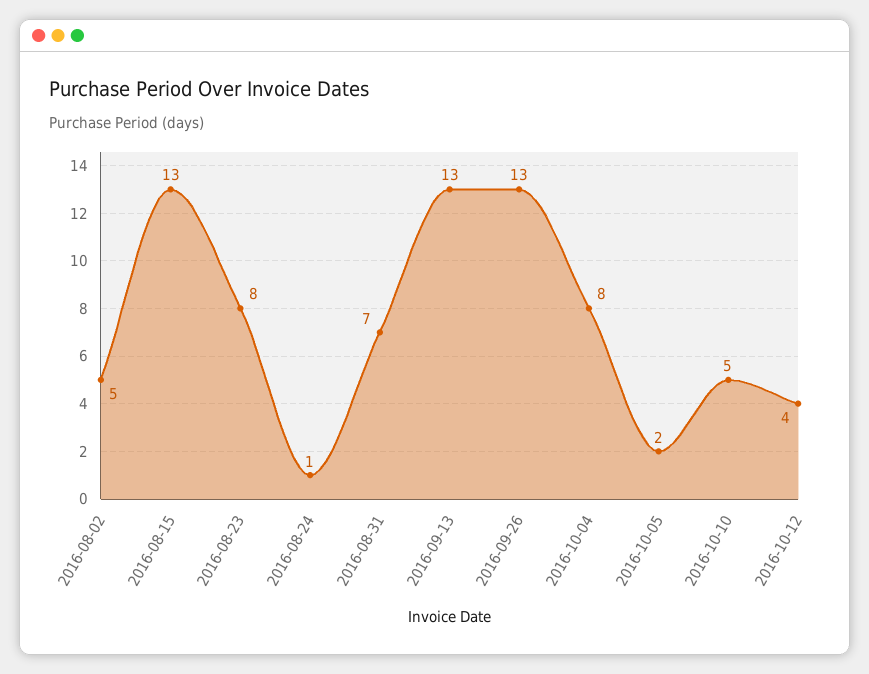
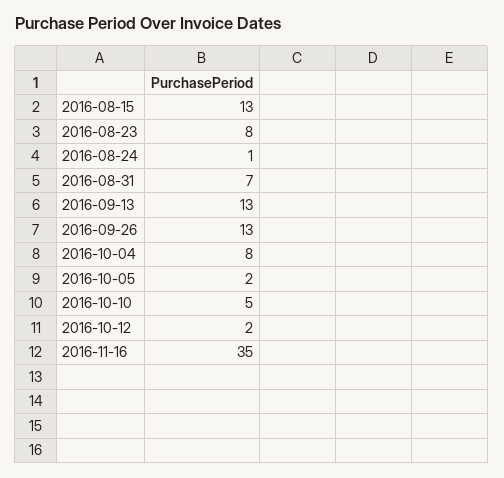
2016-08-02: 5 -> none
2016-10-12: 4 -> 2
2016-11-16: none -> 35

